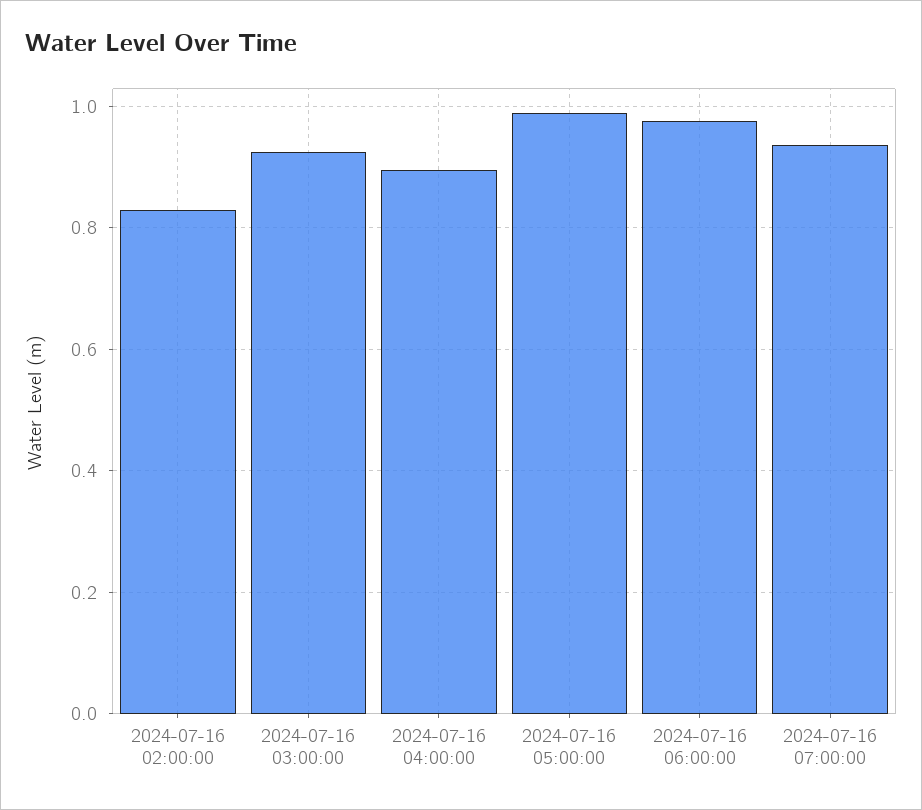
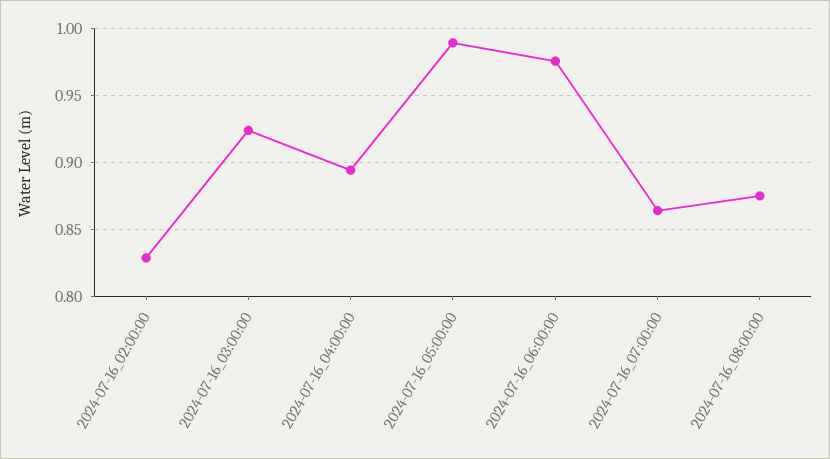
2024-07-16 07:00:00: 0.94 -> 0.865
2024-07-16_08:00:00: none -> 0.875

